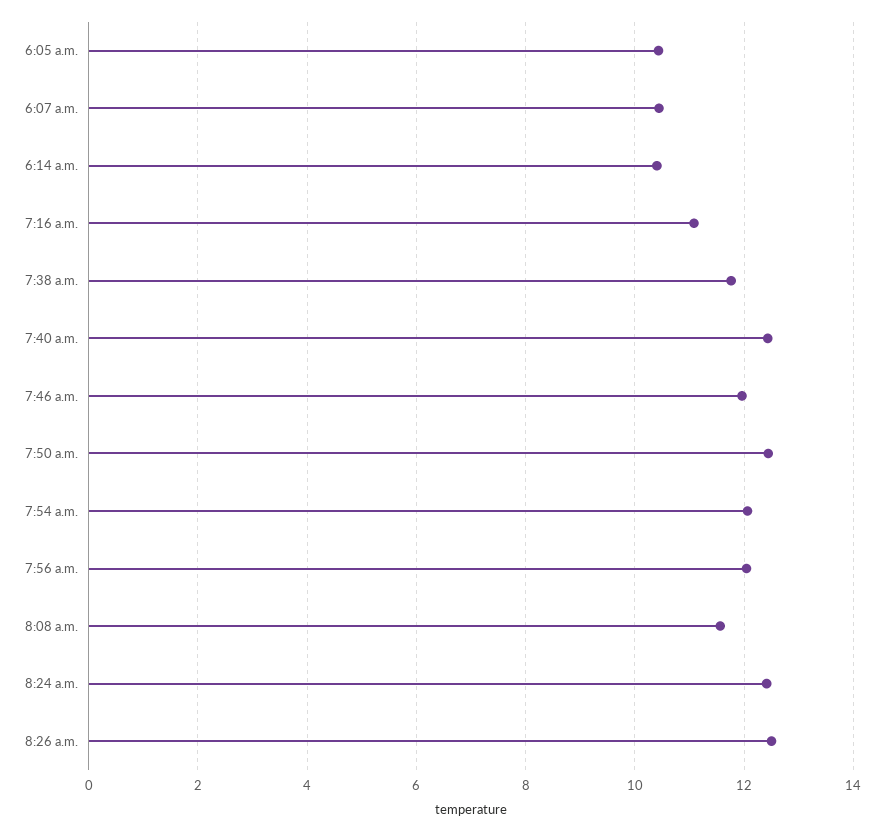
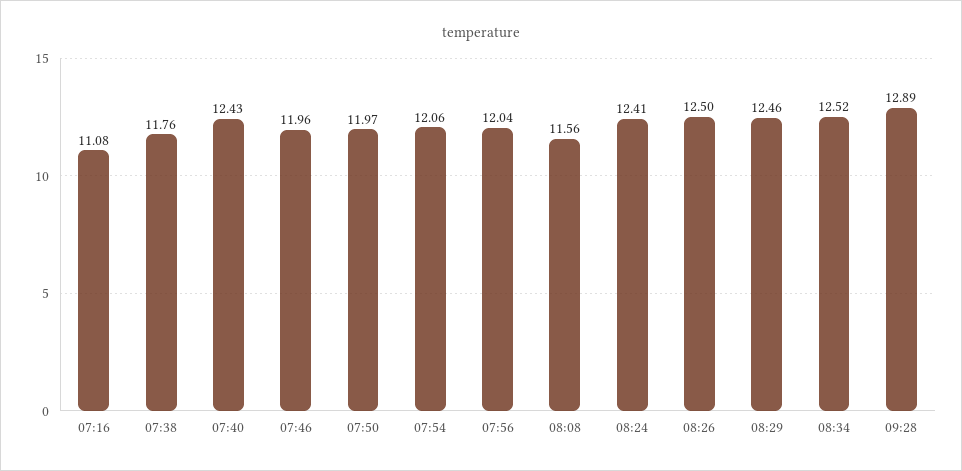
6:05 a.m.: 10.4 -> none
6:07 a.m.: 10.4 -> none
6:14 a.m.: 10.4 -> none
7:50 a.m.: 12.4 -> 11.97
08:29: none -> 12.46
08:34: none -> 12.52
09:28: none -> 12.89

